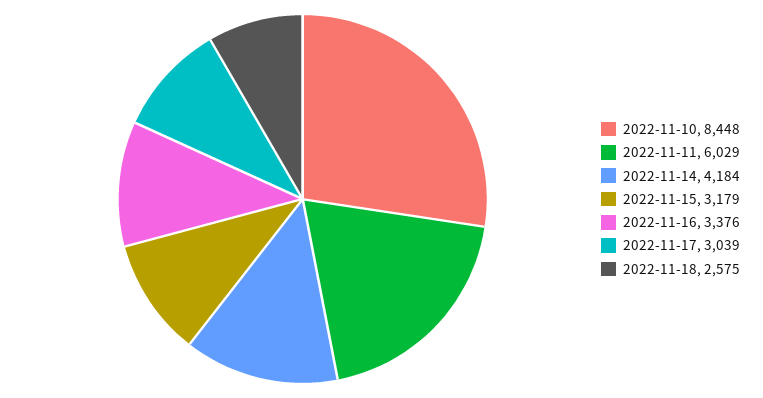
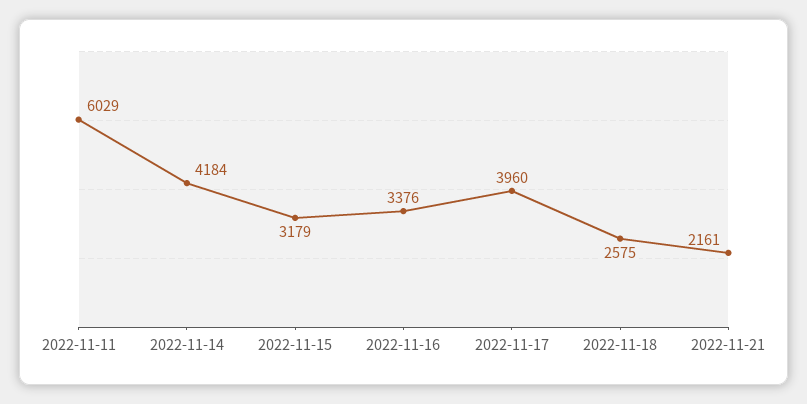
2022-11-10: 8448 -> none
2022-11-17: 3039 -> 3960
2022-11-21: none -> 2161

